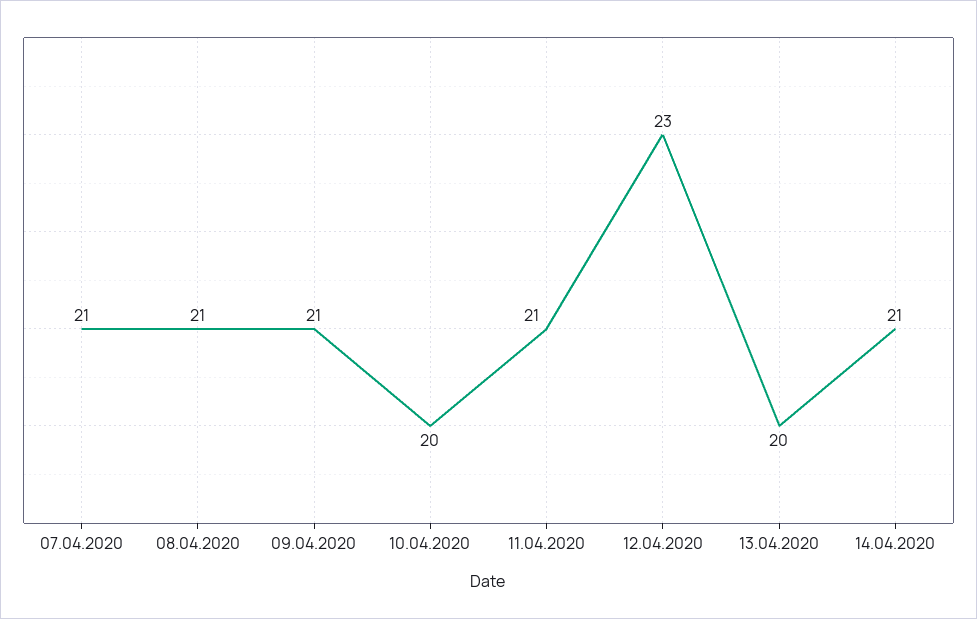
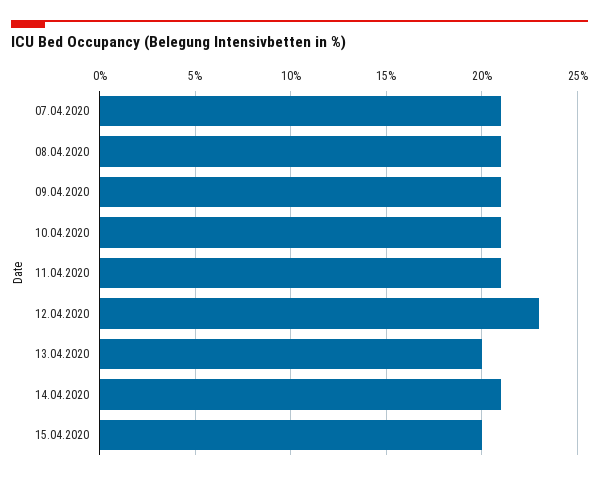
10.04.2020: 20 -> 21
15.04.2020: none -> 20

